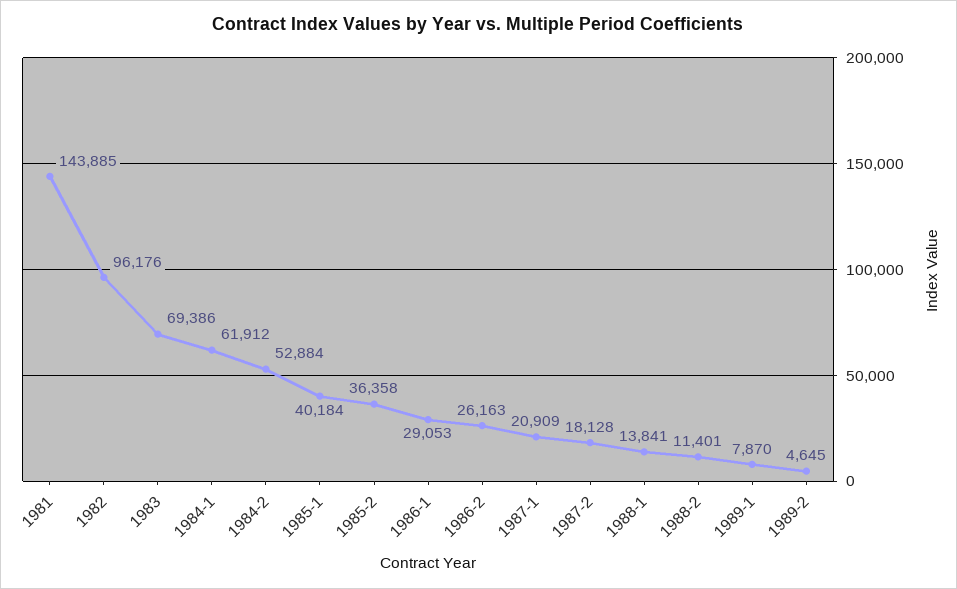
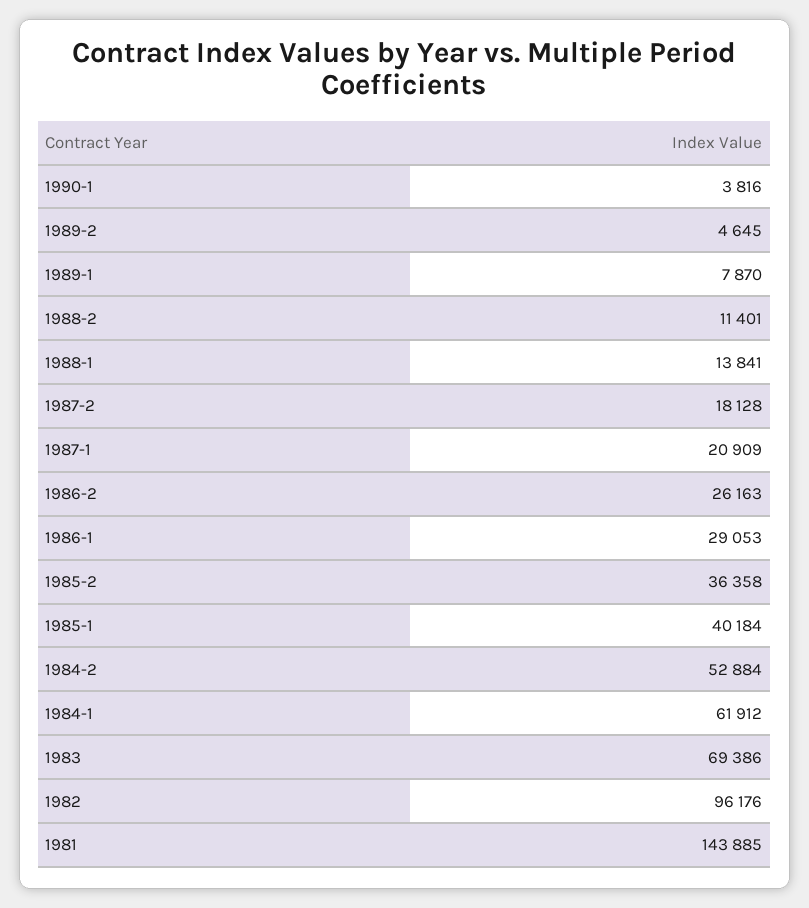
1990-1: none -> 3816

